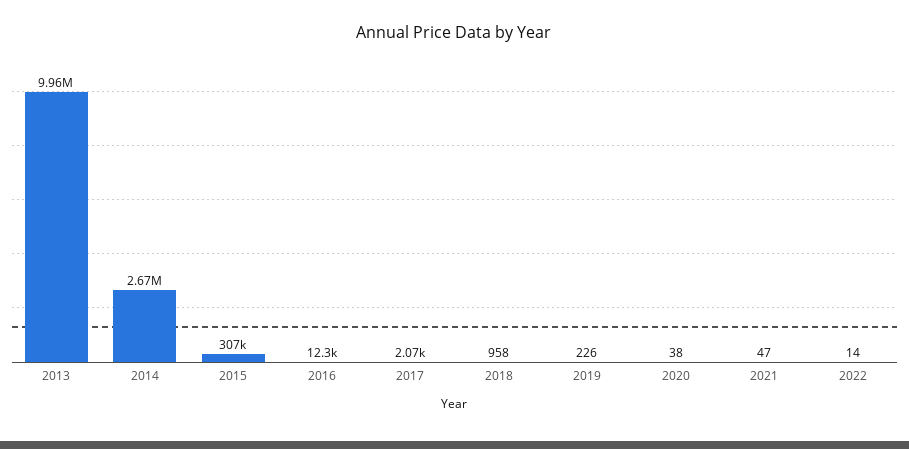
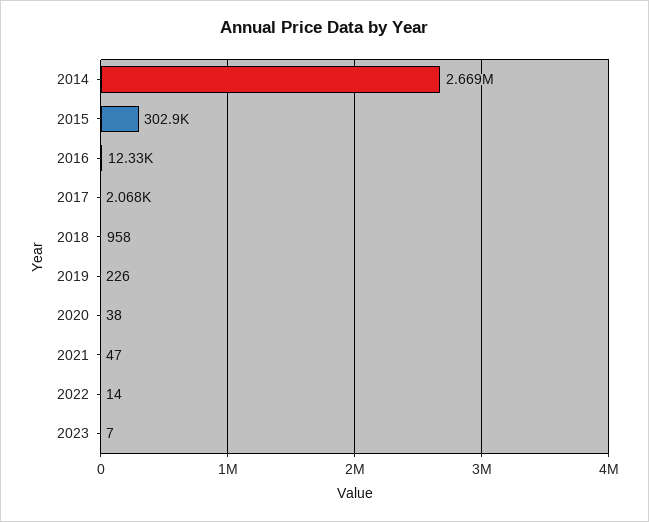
2013: 9960000 -> none
2015: 307000 -> 302900
2023: none -> 7

